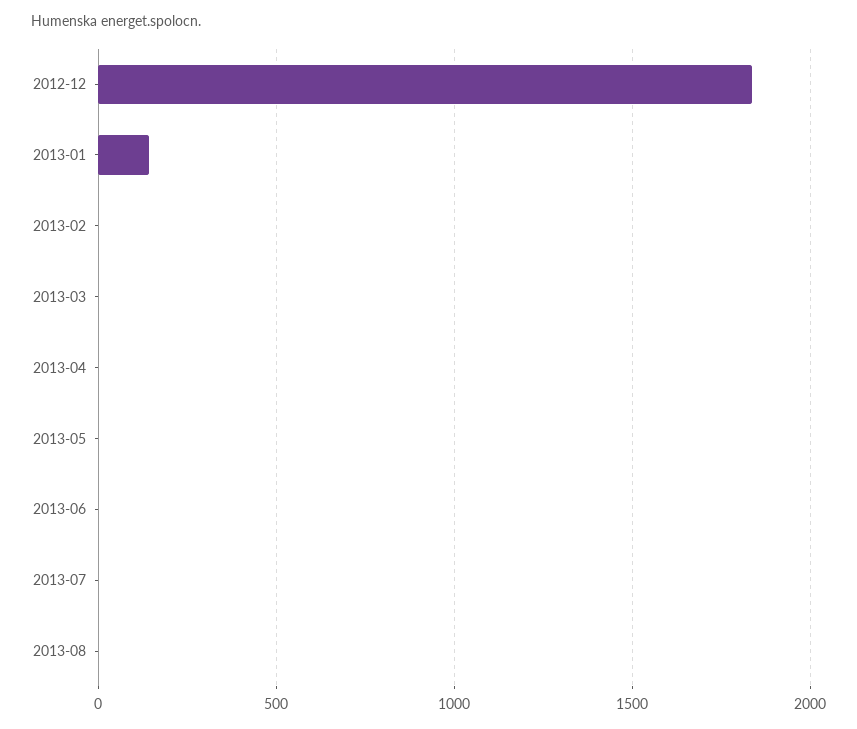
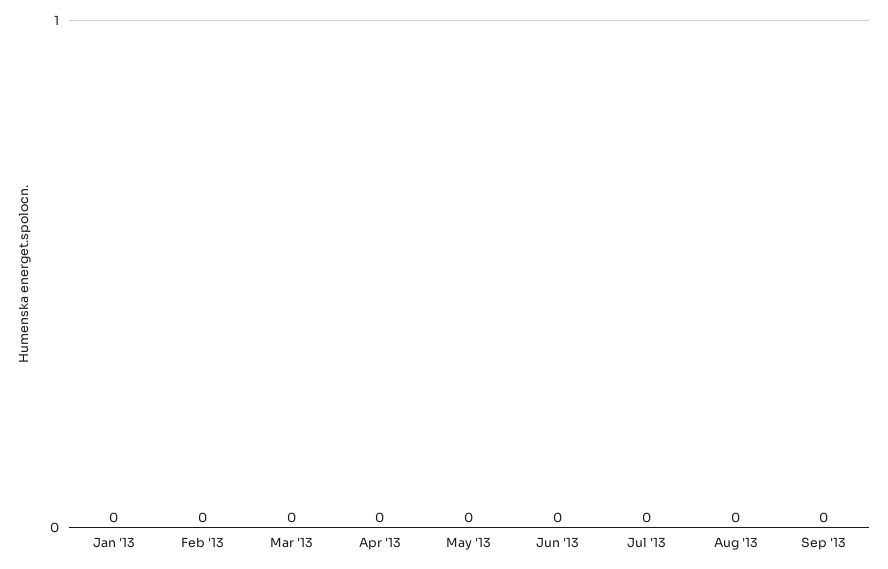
2012-12: 1850 -> none
2013-01: 150 -> 0
Sep '13: none -> 0

